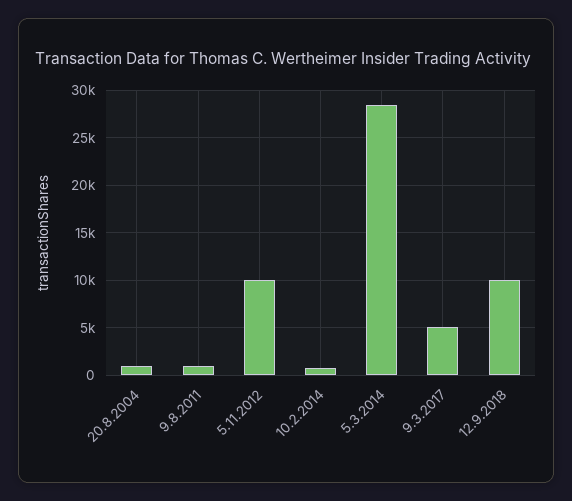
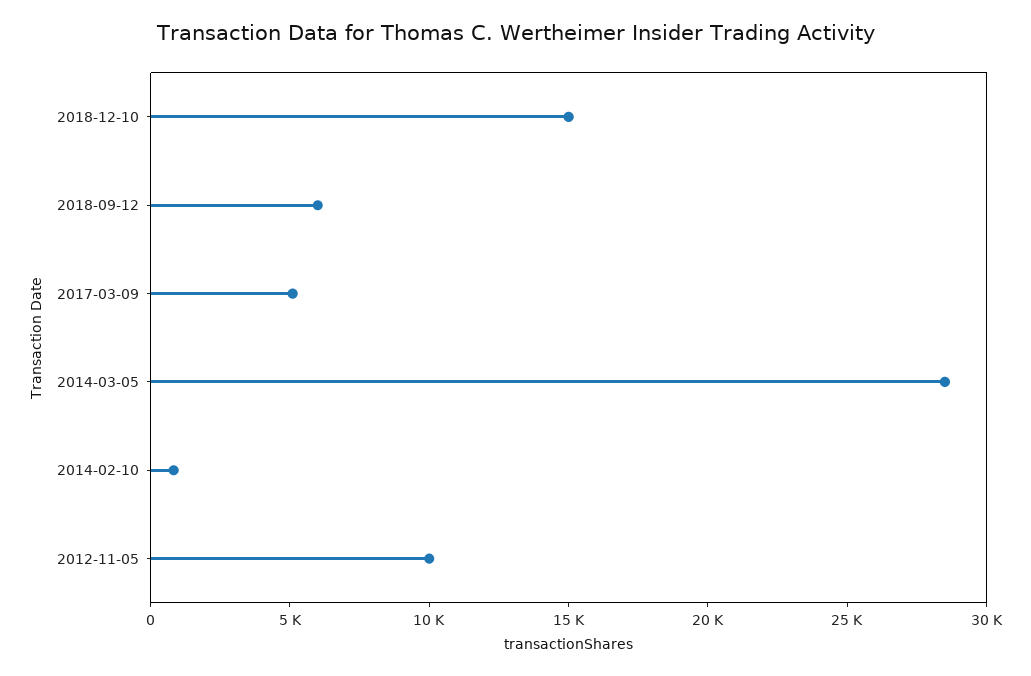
20.8.2004: 1000 -> none
9.8.2011: 1000 -> none
12.9.2018: 10000 -> 6000
2018-12-10: none -> 15000

